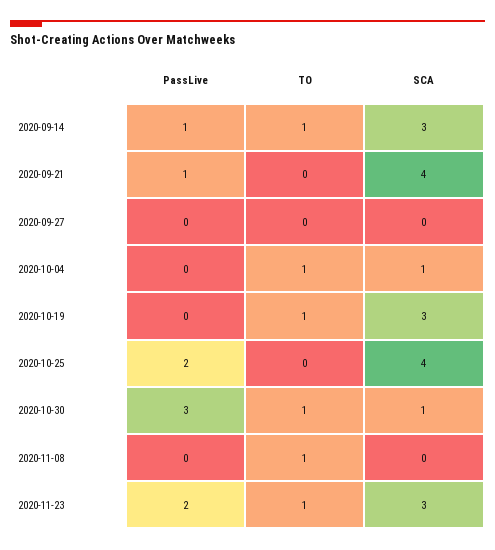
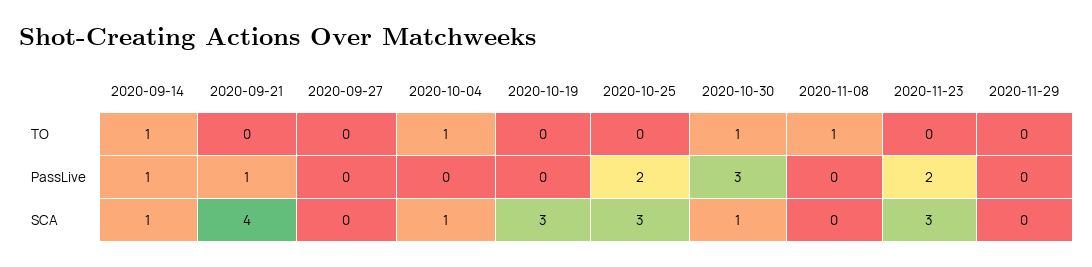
SCA, 2020-09-14: 3 -> 1
TO, 2020-10-19: 1 -> 0
SCA, 2020-10-25: 4 -> 3
TO, 2020-11-23: 1 -> 0
TO, 2020-11-29: none -> 0
PassLive, 2020-11-29: none -> 0
SCA, 2020-11-29: none -> 0

